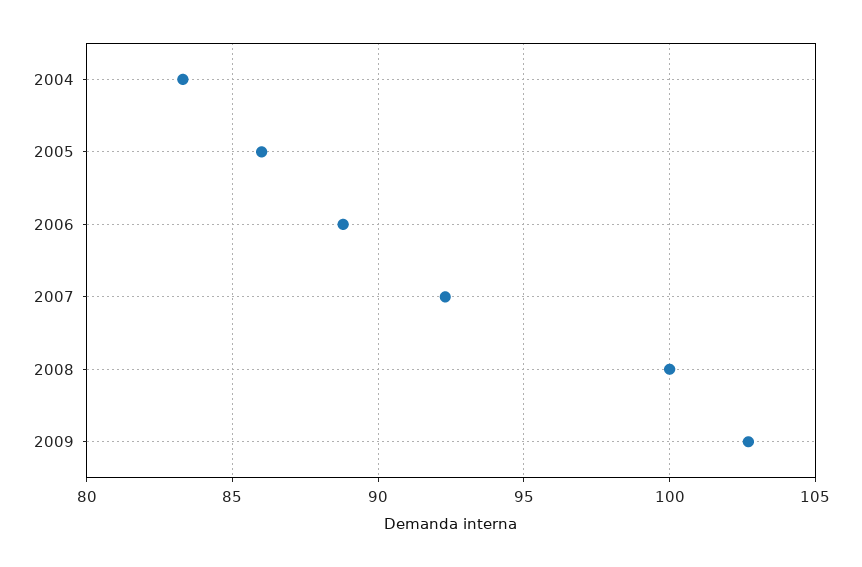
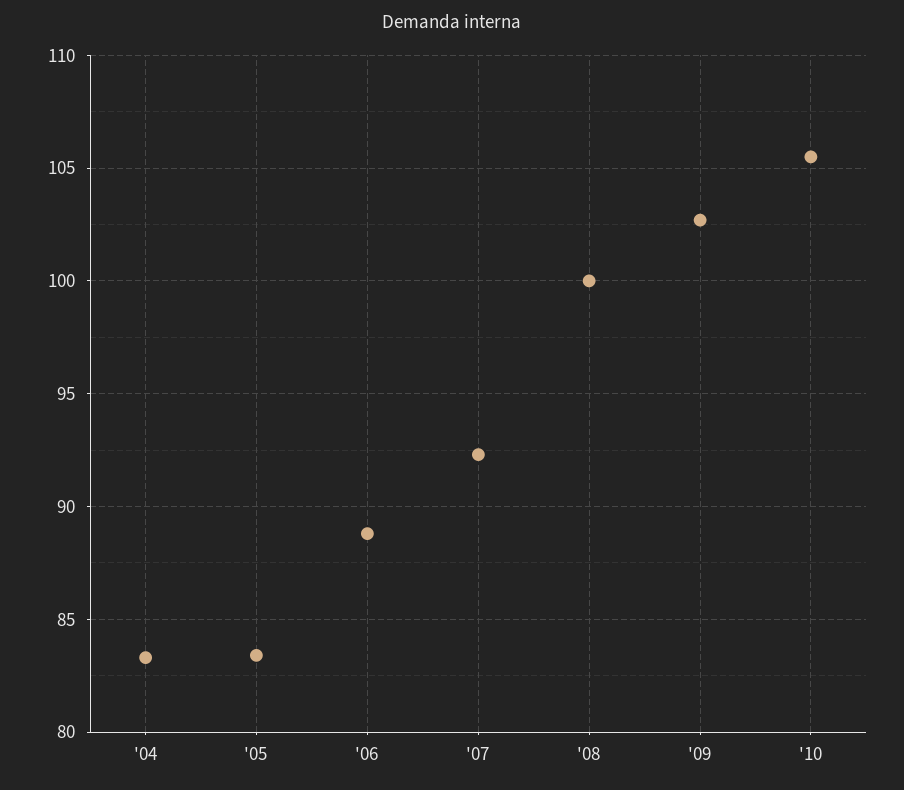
2005: 86 -> 83.5
'10: none -> 105.5

